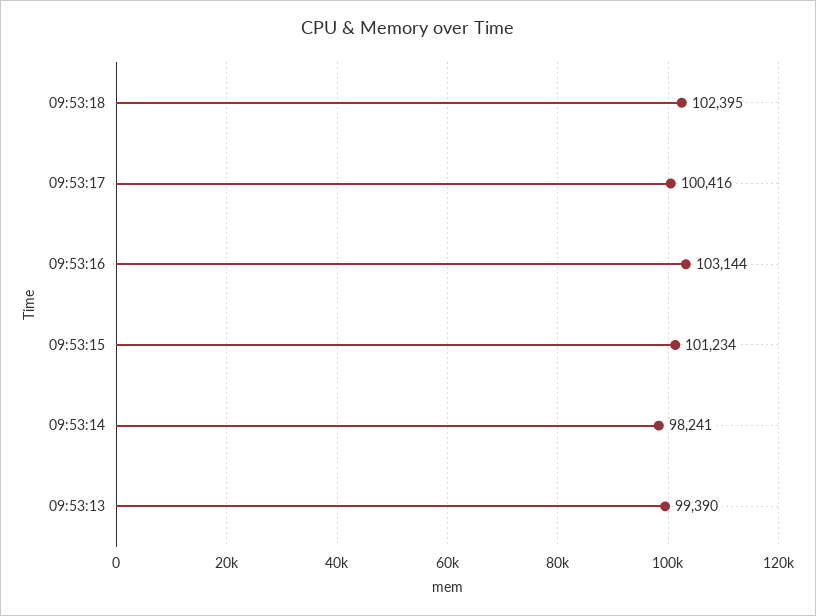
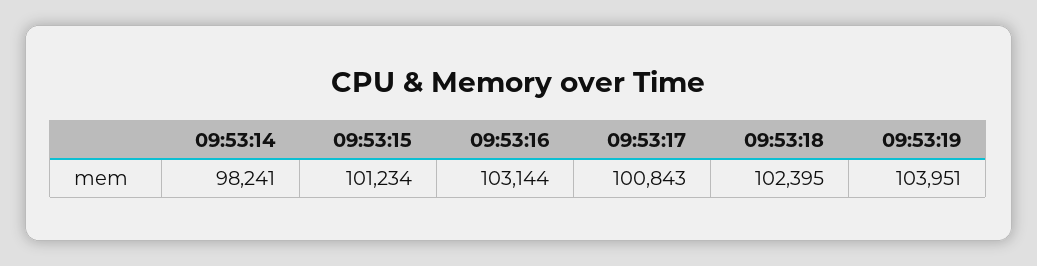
09:53:17: 100416 -> 100843
09:53:13: 99390 -> none
09:53:19: none -> 103951

